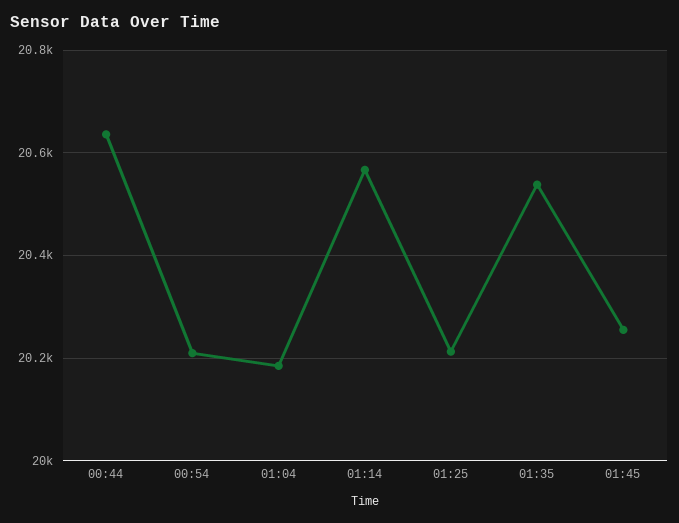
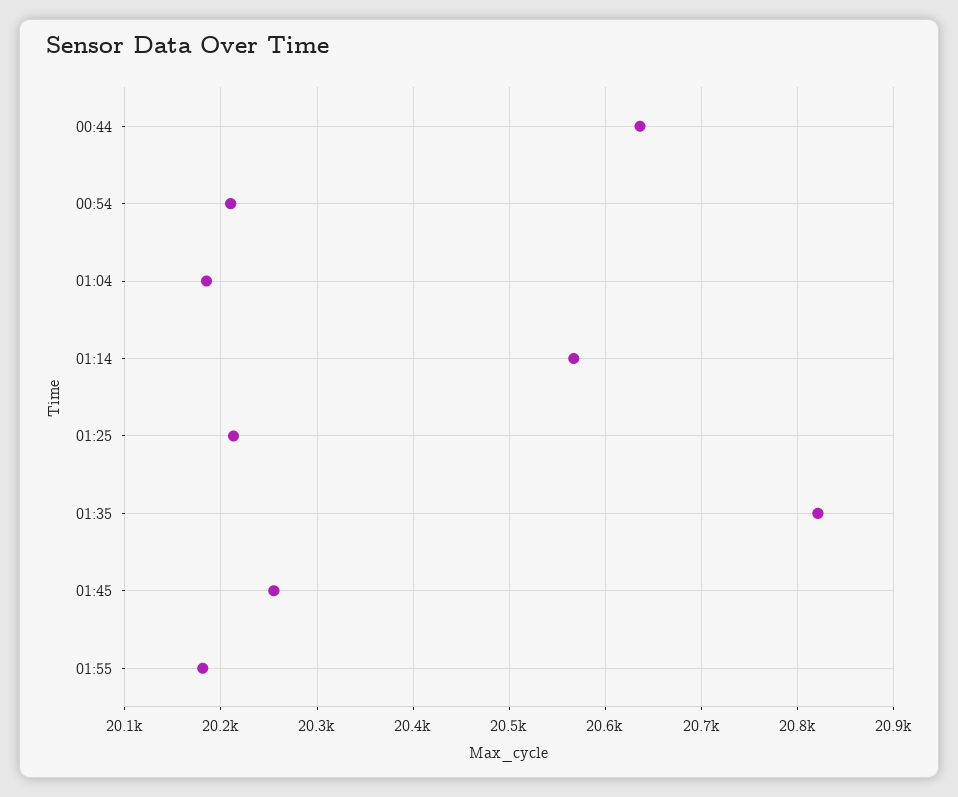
01:35: 20540 -> 20820
01:55: none -> 20180

